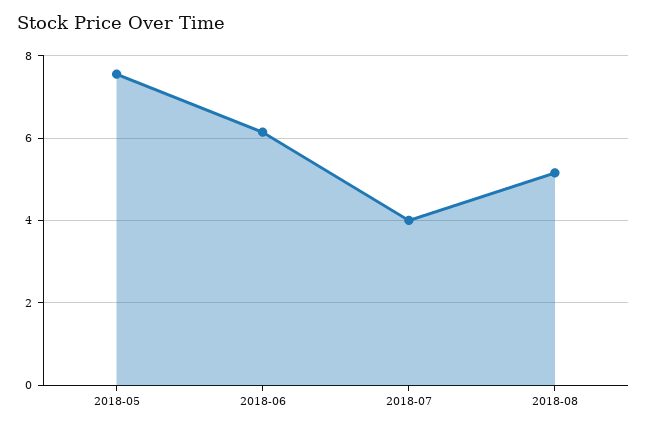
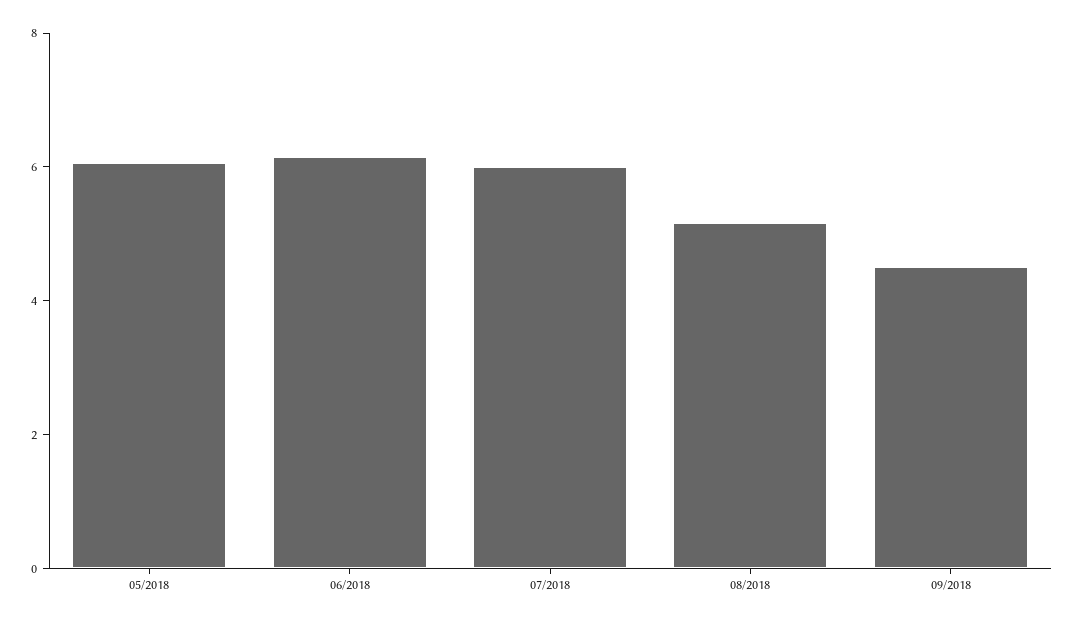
2018-05: 7.6 -> 6
2018-07: 4 -> 6
09/2018: none -> 4.5

